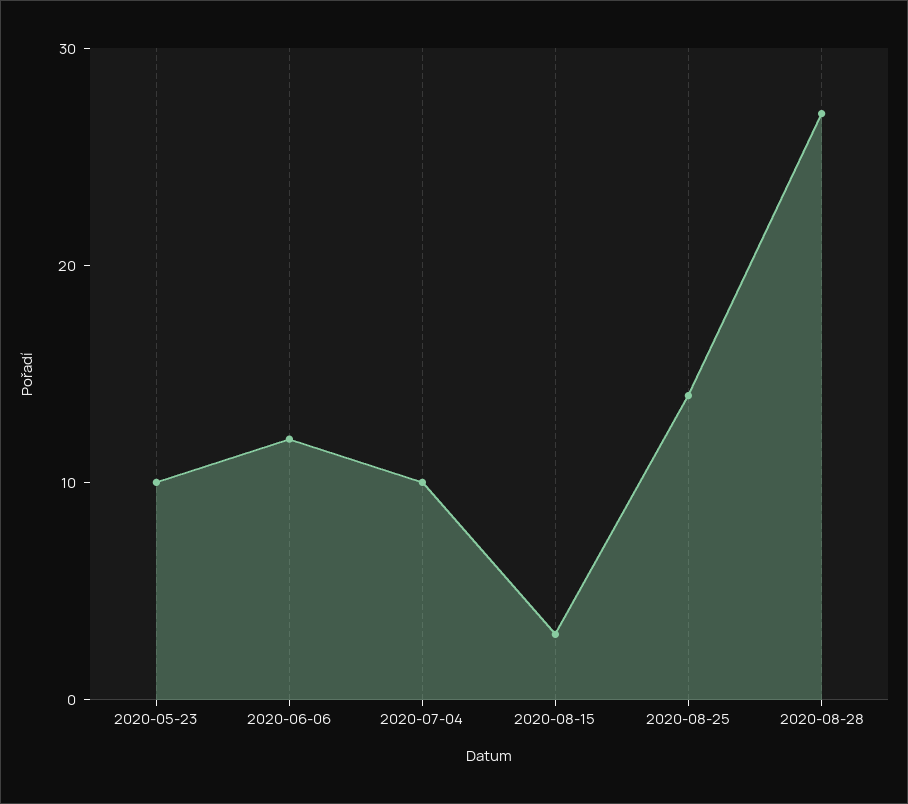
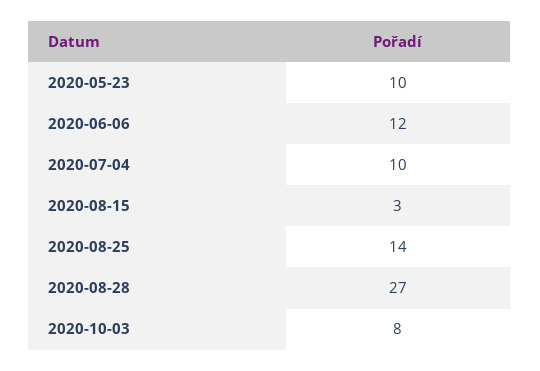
2020-10-03: none -> 8

